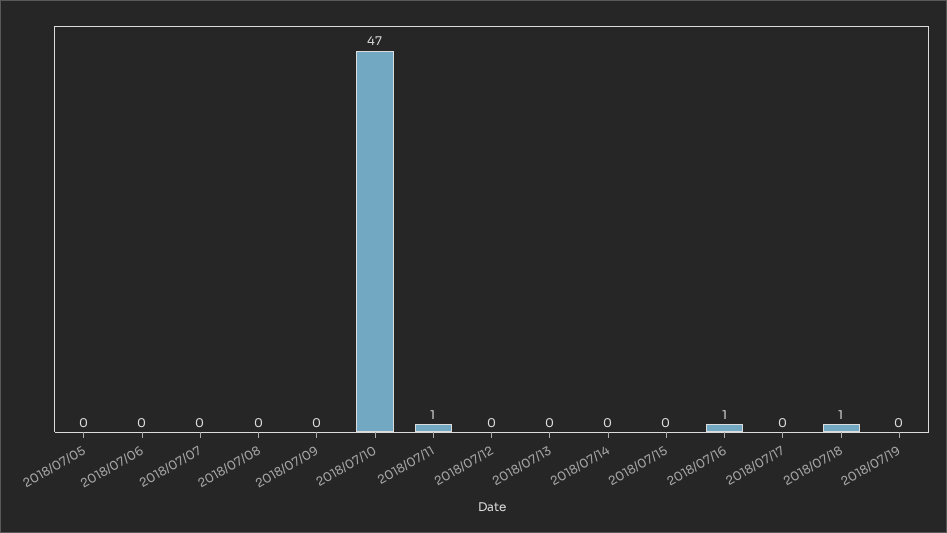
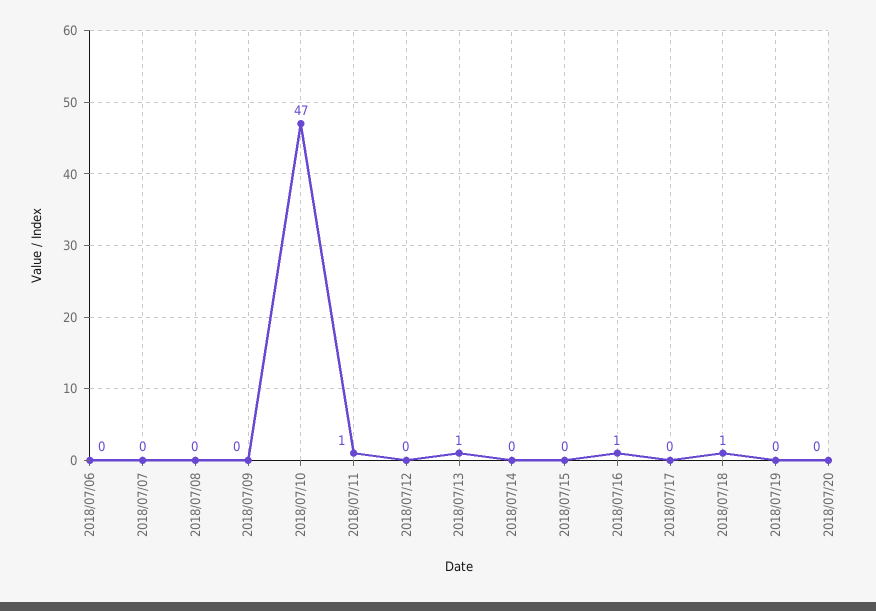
2018/07/05: 0 -> none
2018/07/13: 0 -> 1
2018/07/20: none -> 0

